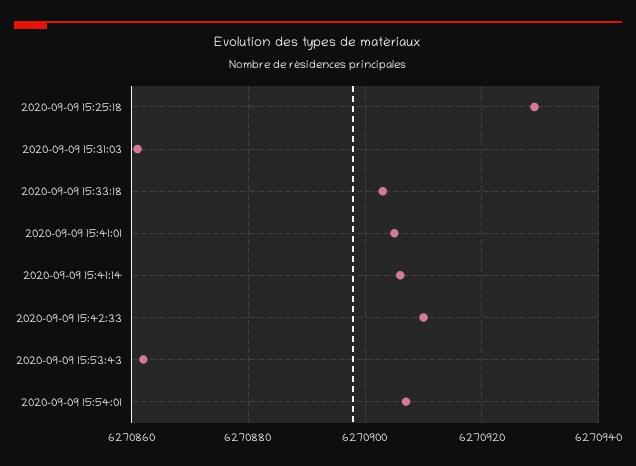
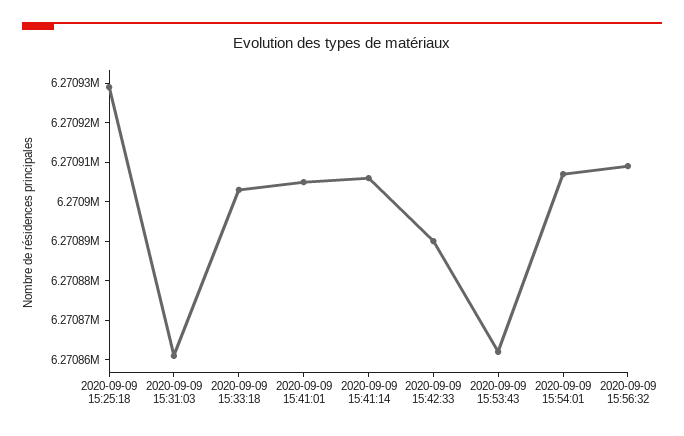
2020-09-09 15:42:33: 6270910 -> 6270890
2020-09-09 15:56:32: none -> 6270910

